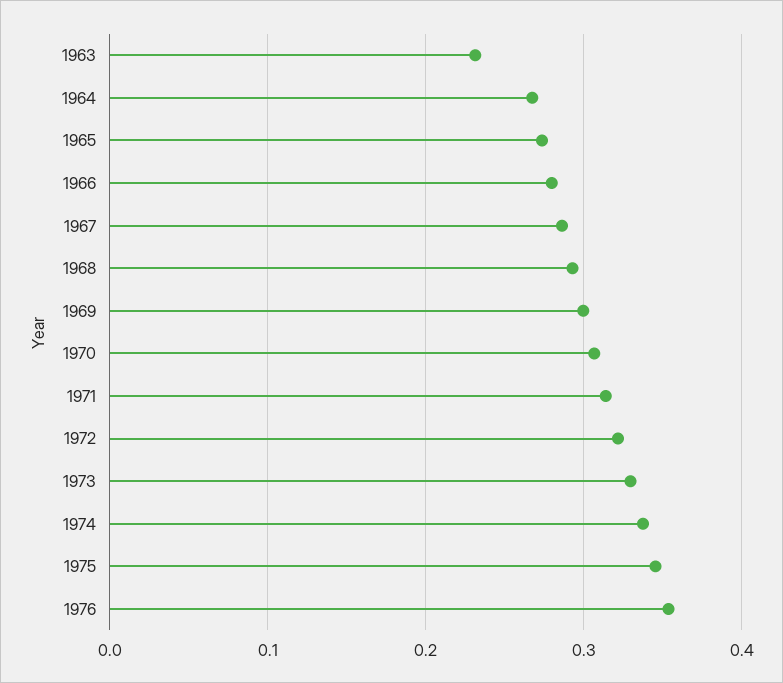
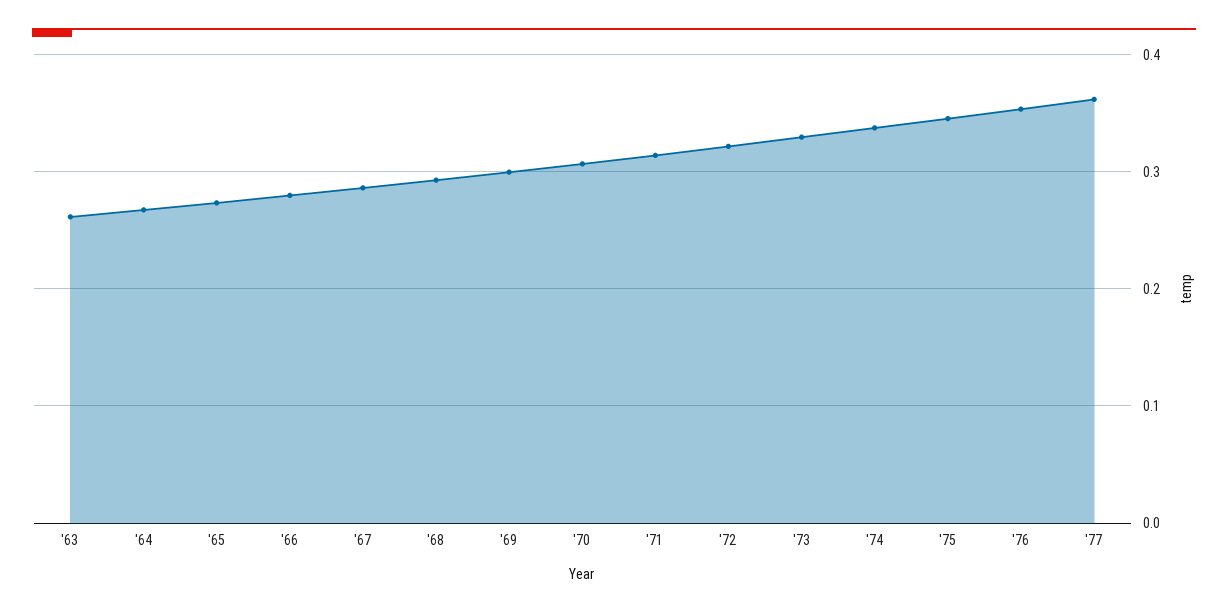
1963: 0.23 -> 0.26
'77: none -> 0.36

